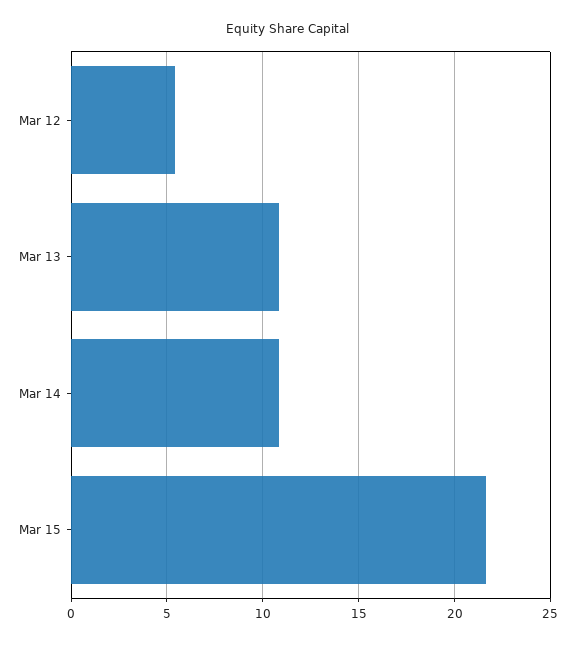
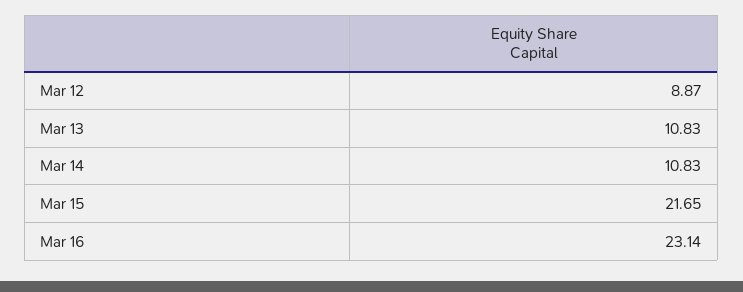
Mar 12: 5.5 -> 8.87
Mar 16: none -> 23.14

